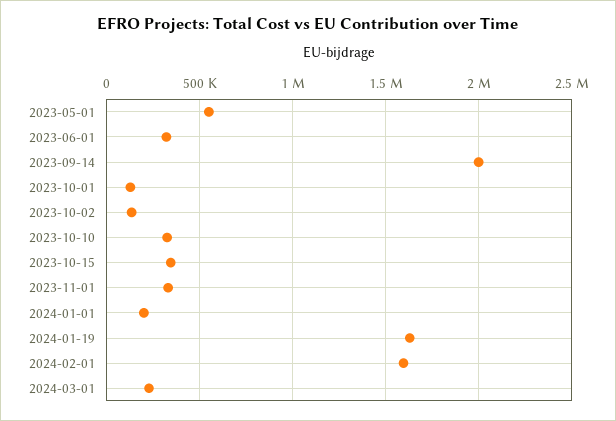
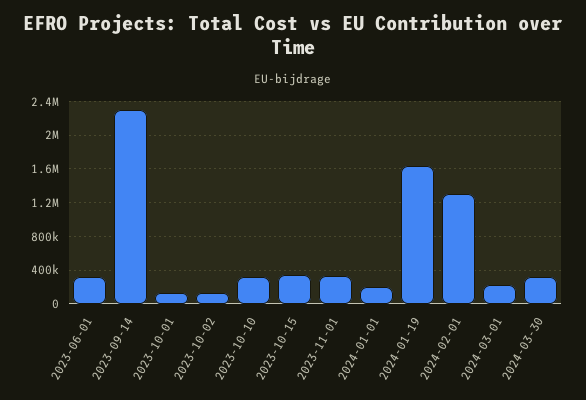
2023-05-01: 550000 -> none
2023-09-14: 2000000 -> 2300000
2024-02-01: 1600000 -> 1300000
2024-03-30: none -> 300000

